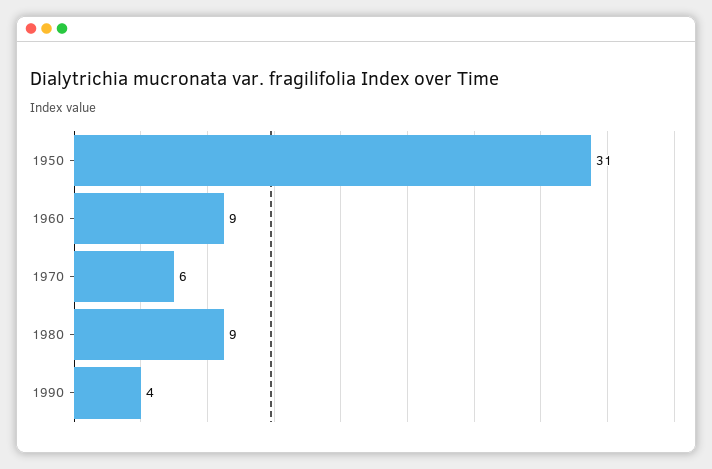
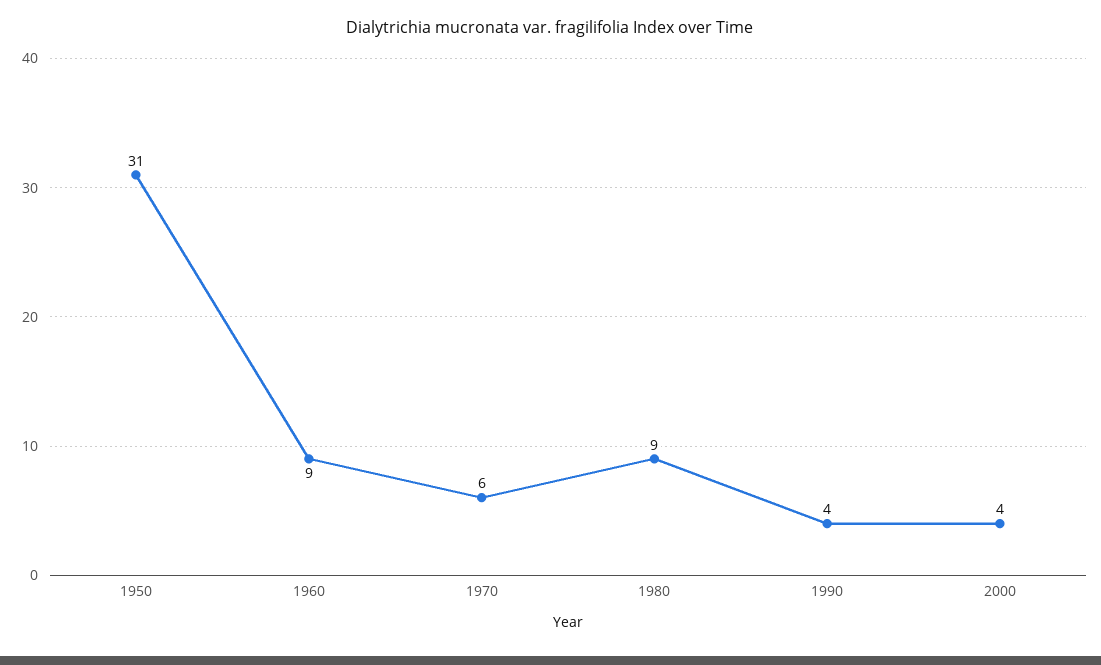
2000: none -> 4

